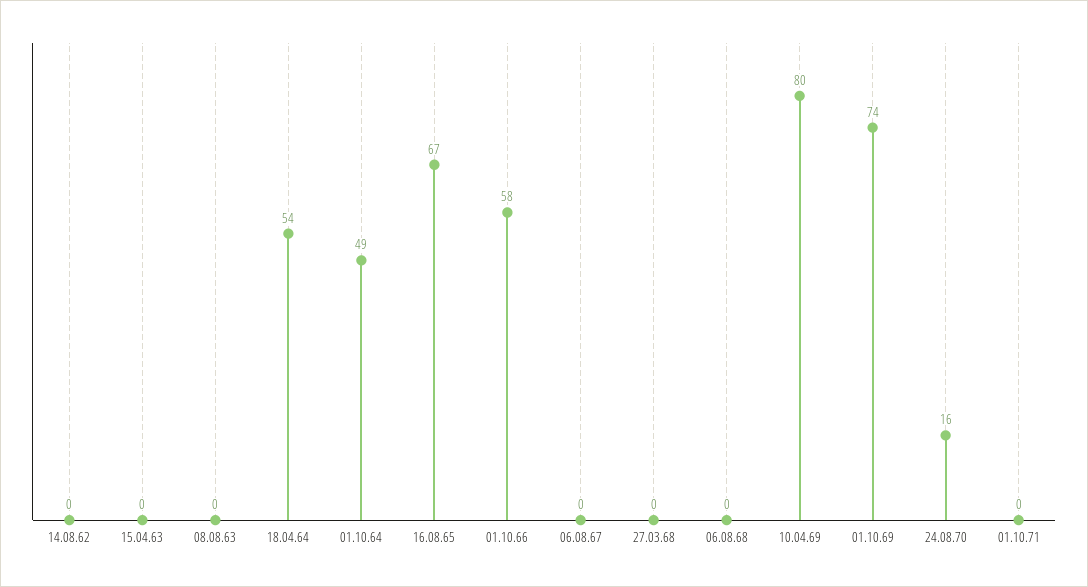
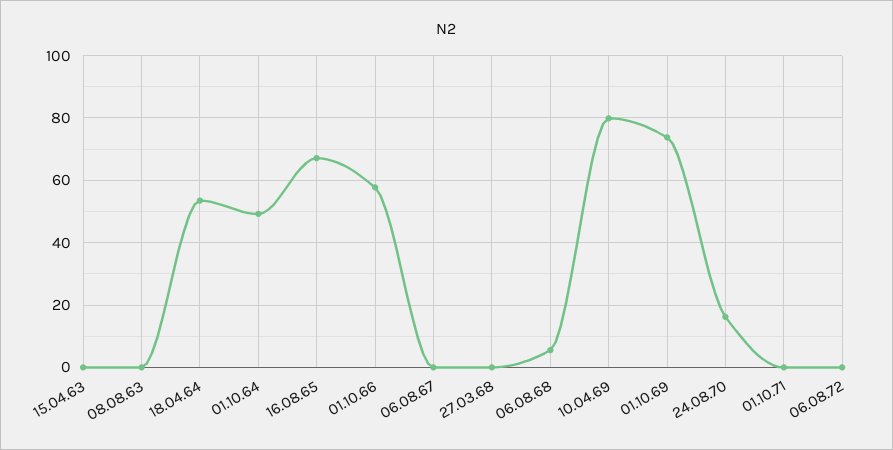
14.08.62: 0 -> none
06.08.68: 0 -> 6
06.08.72: none -> 0

